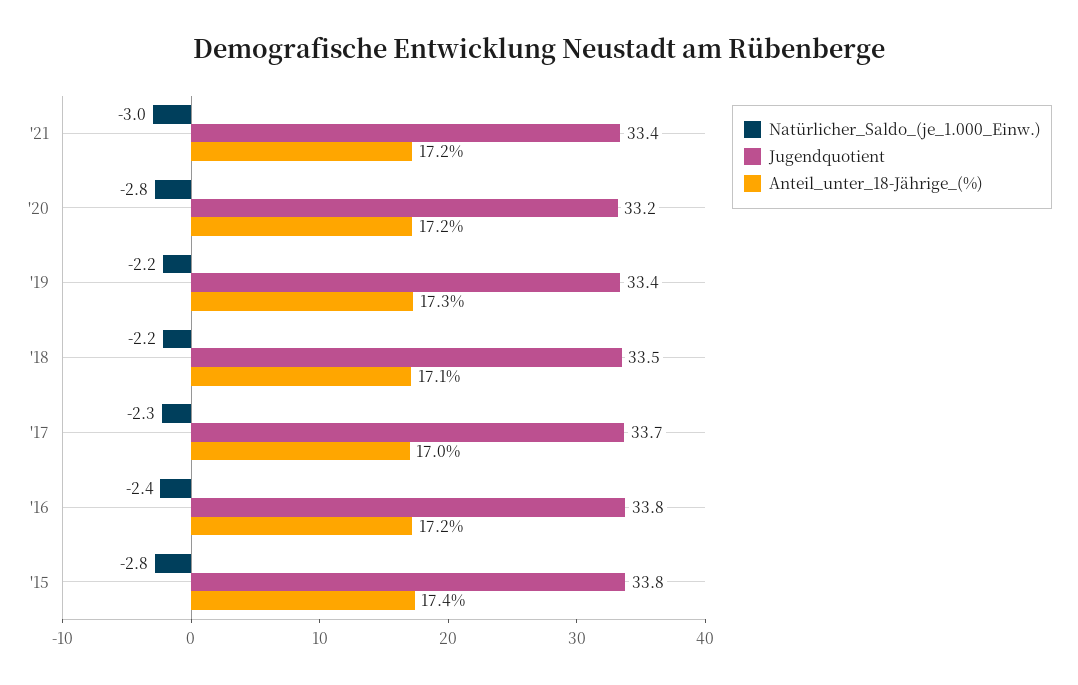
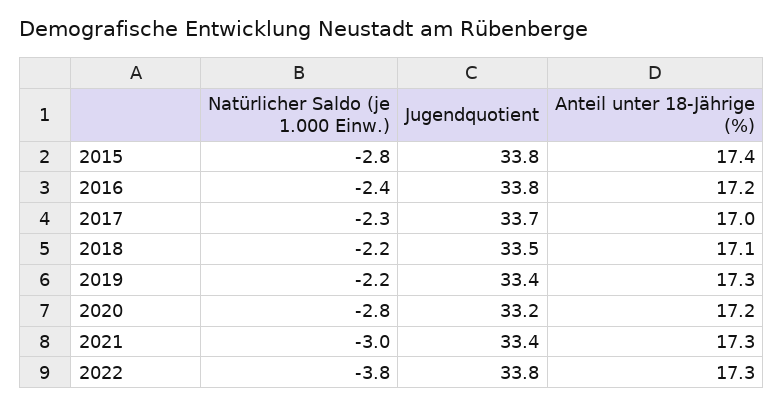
Anteil_unter_18-Jährige_(%), '21: 17.2 -> 17.3
Natürlicher_Saldo_(je_1.000_Einw.), 2022: none -> -3.8
Jugendquotient, 2022: none -> 33.8
Anteil_unter_18-Jährige_(%), 2022: none -> 17.3

